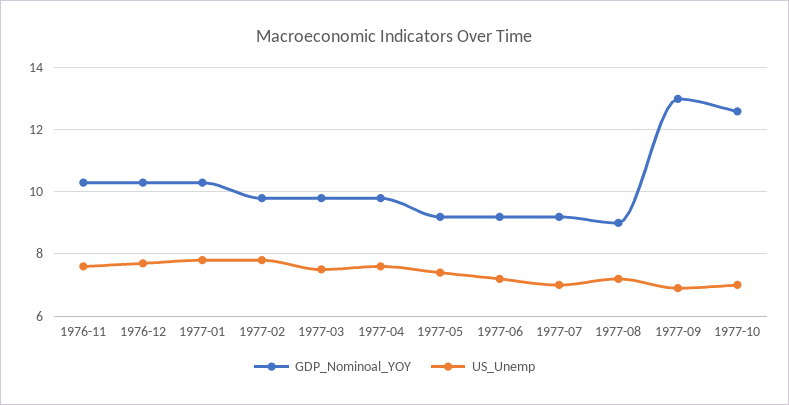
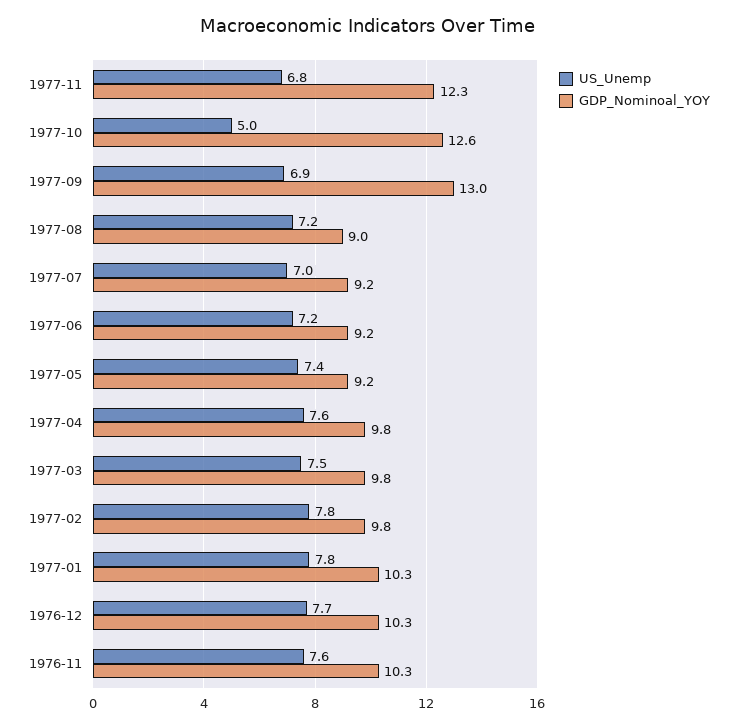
US_Unemp, 1977-10: 7 -> 5
US_Unemp, 1977-11: none -> 6.8
GDP_Nominoal_YOY, 1977-11: none -> 12.3

